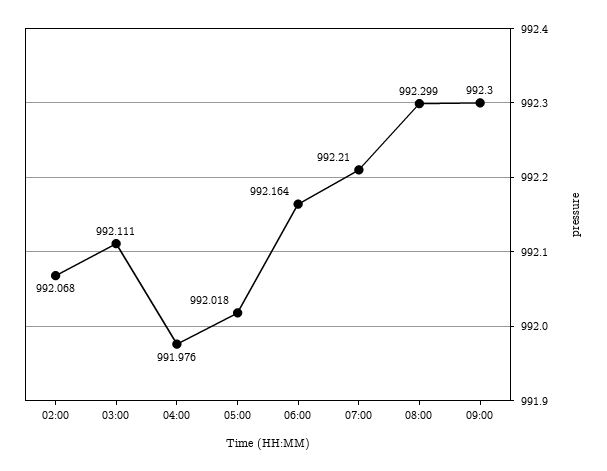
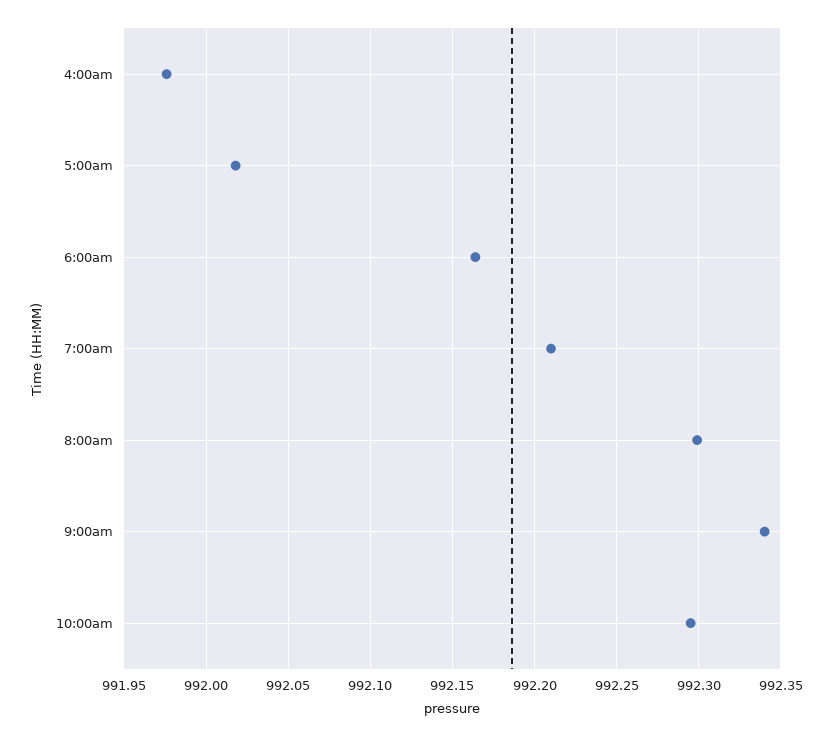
02:00: 992.068 -> none
03:00: 992.111 -> none
09:00: 992.3 -> 992.34
10:00am: none -> 992.295

